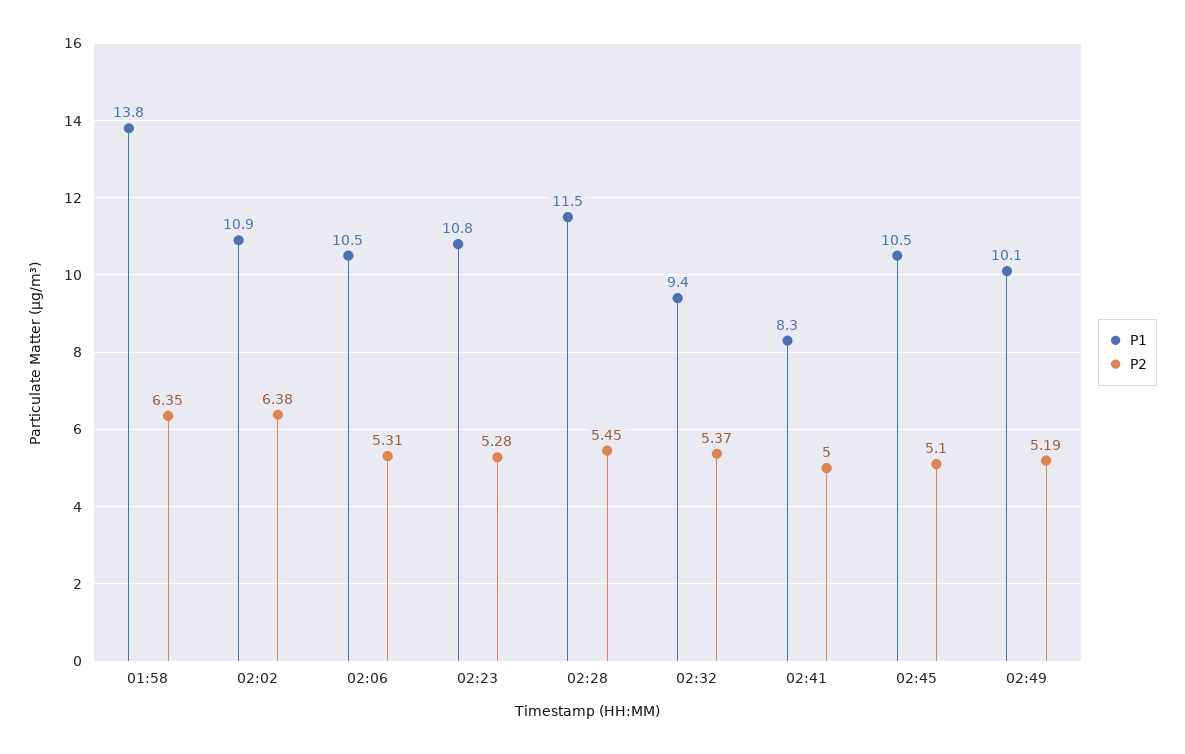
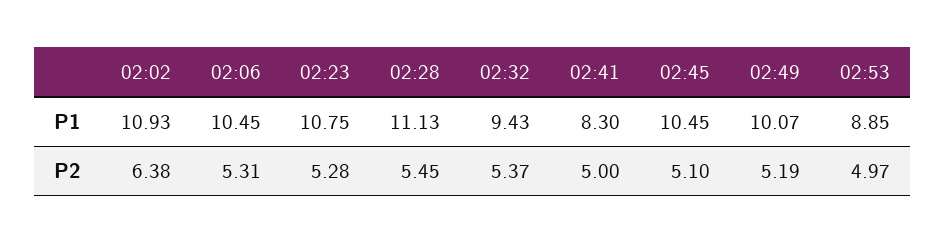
P1, 01:58: 13.8 -> none
P2, 01:58: 6.35 -> none
P1, 02:28: 11.5 -> 11.13
P1, 02:53: none -> 8.85
P2, 02:53: none -> 4.97

